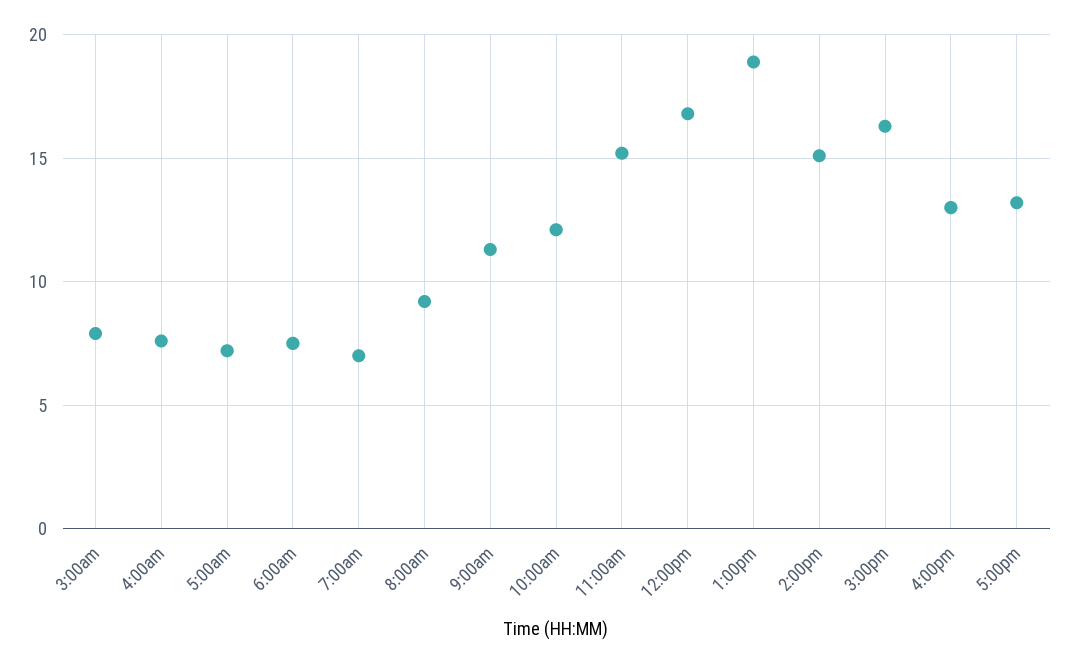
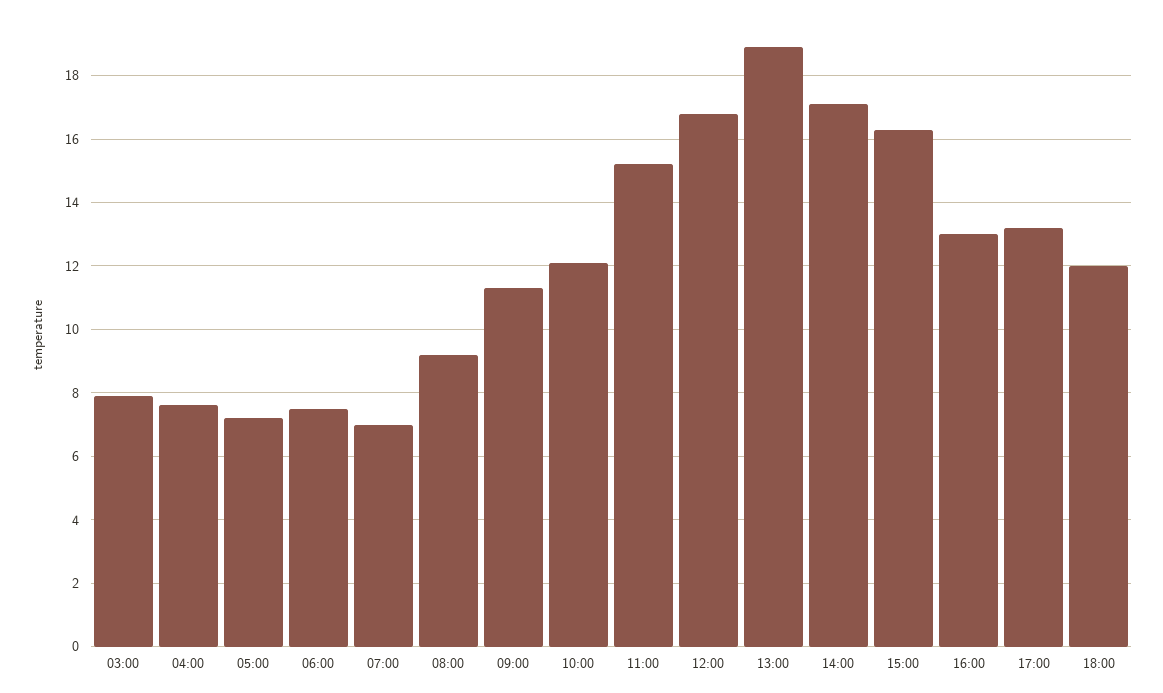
2:00pm: 15 -> 17
18:00: none -> 12

